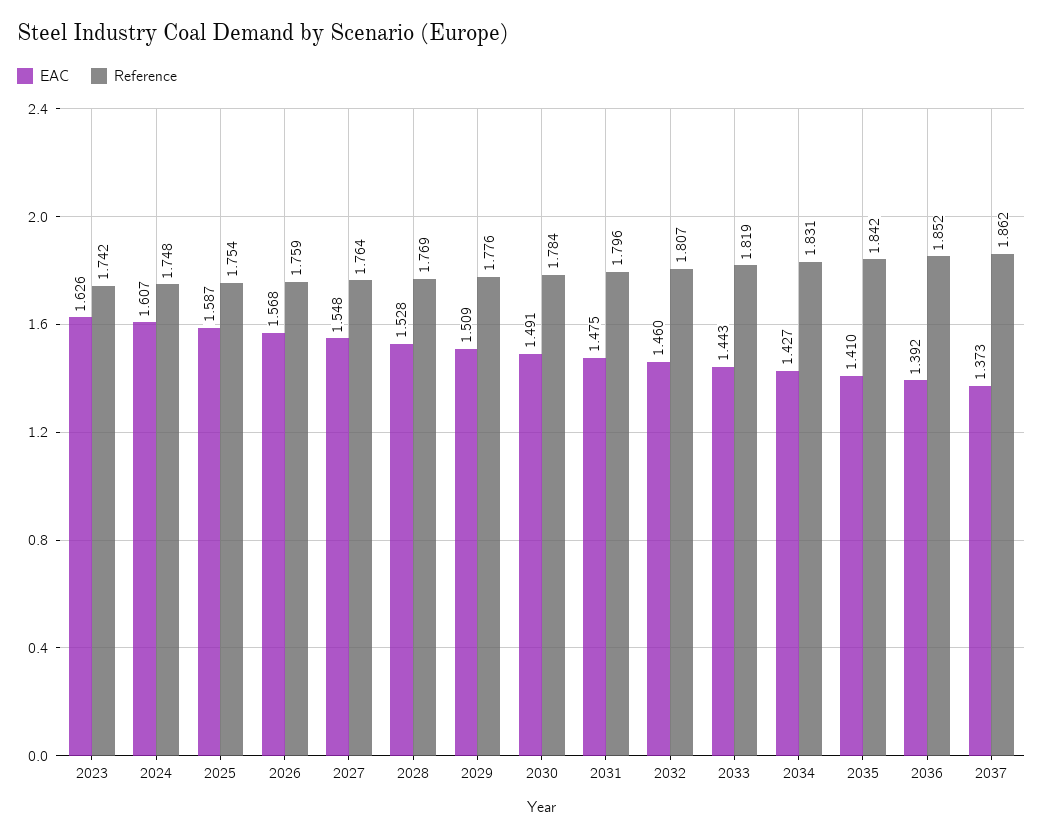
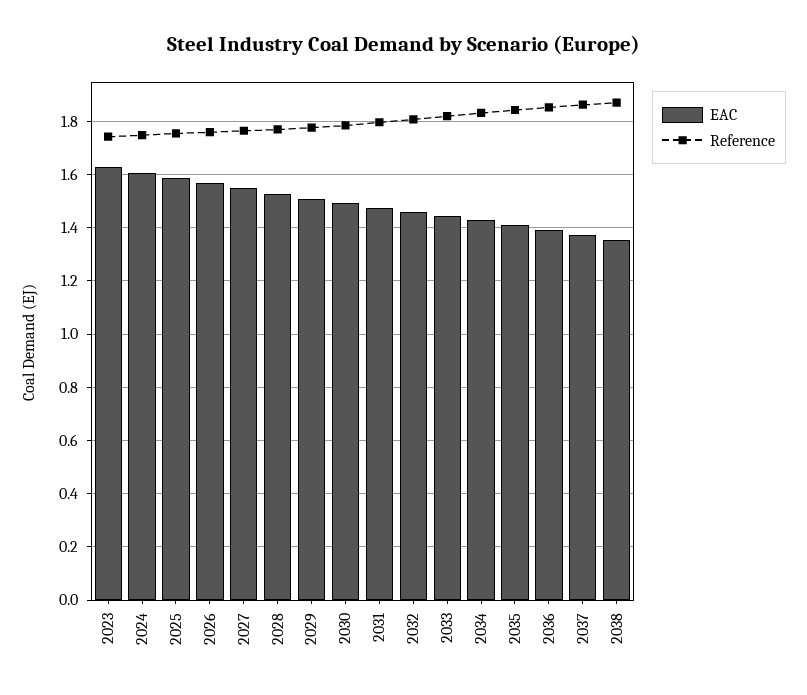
EAC, 2038: none -> 1.35
Reference, 2038: none -> 1.875

